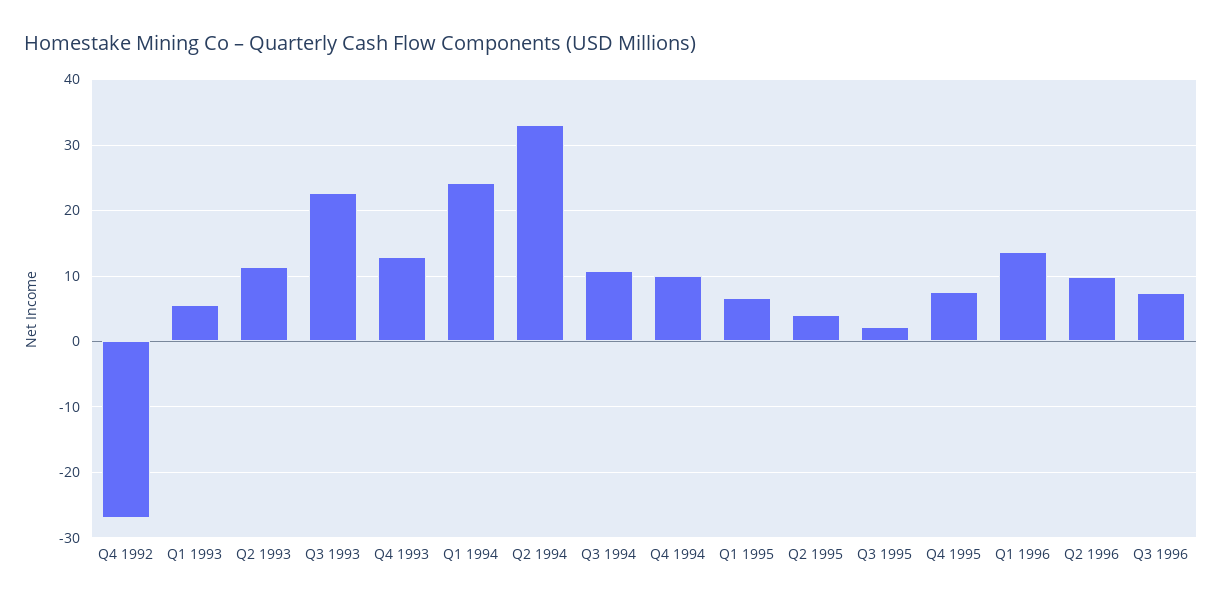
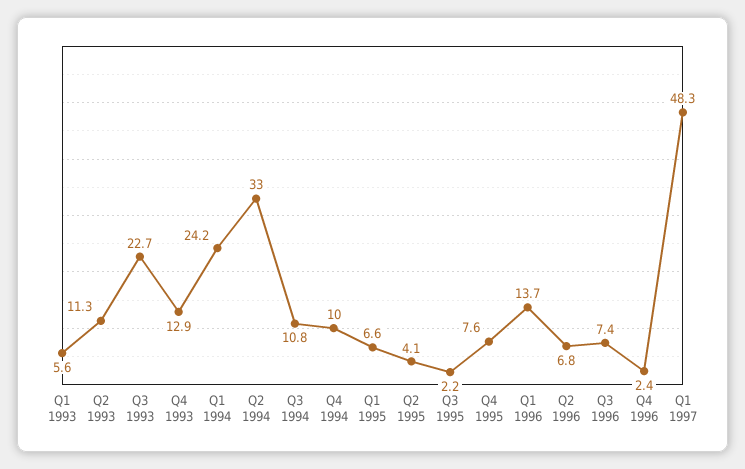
Q4 1992: -27 -> none
Q2 1996: 10 -> 6.8
Q4 1996: none -> 2.4
Q1 1997: none -> 48.3

